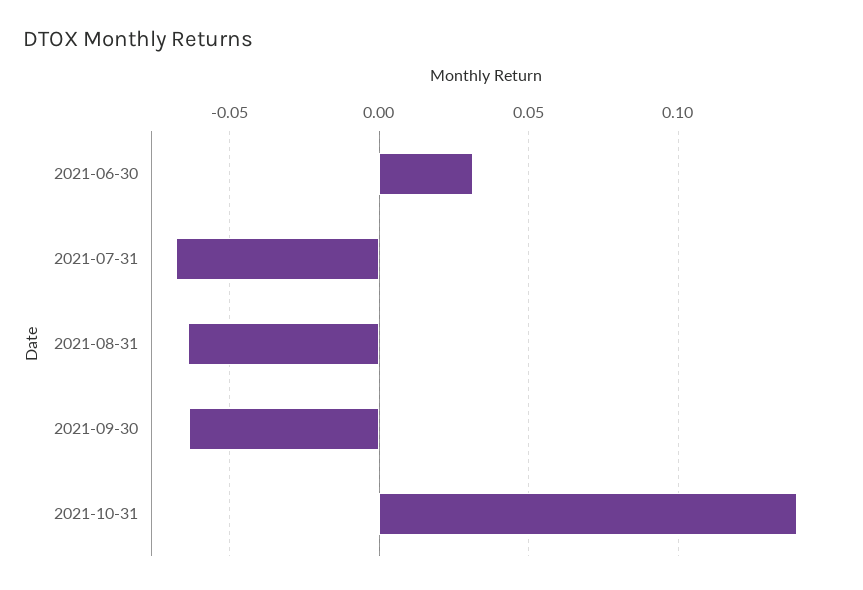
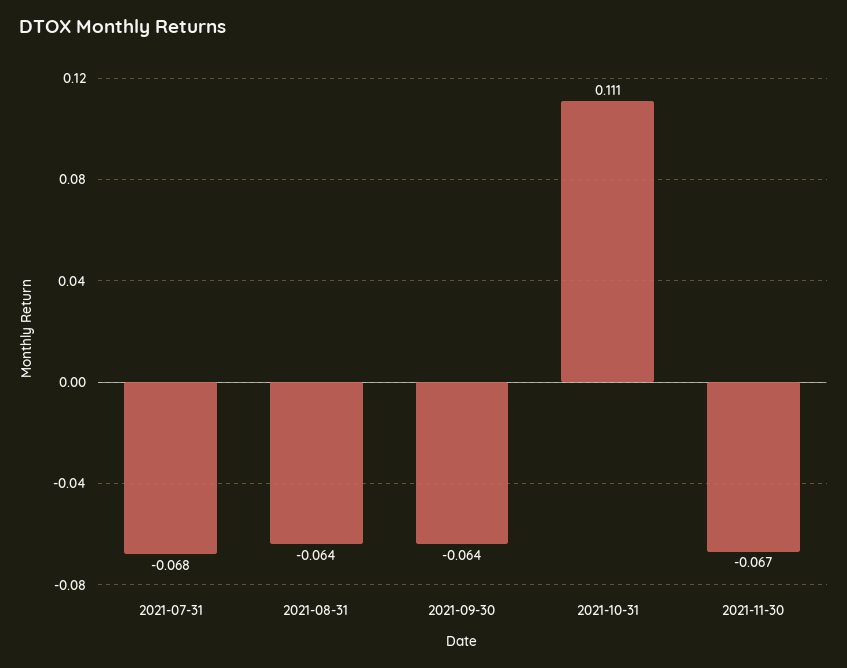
2021-06-30: 0.03 -> none
2021-10-31: 0.14 -> 0.111
2021-11-30: none -> -0.067

